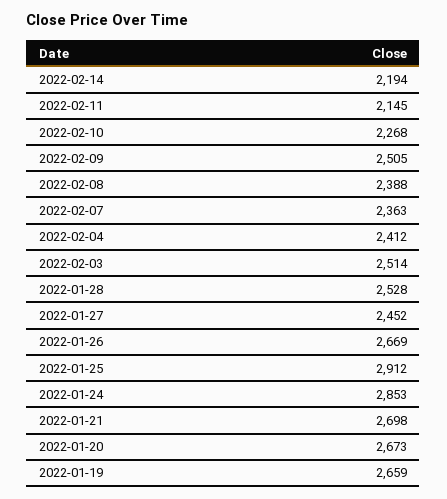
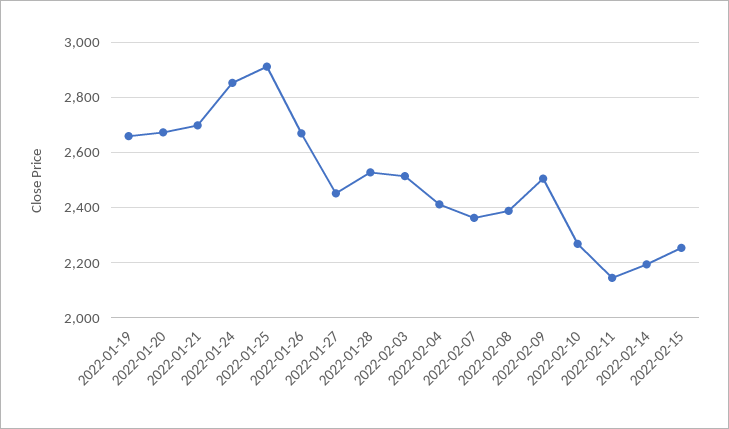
2022-02-15: none -> 2250

